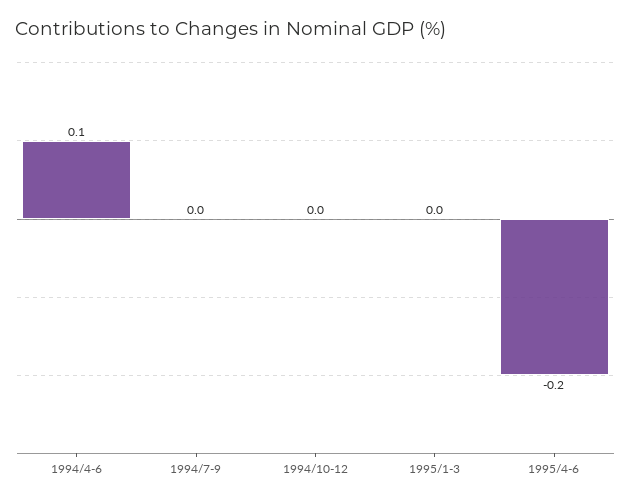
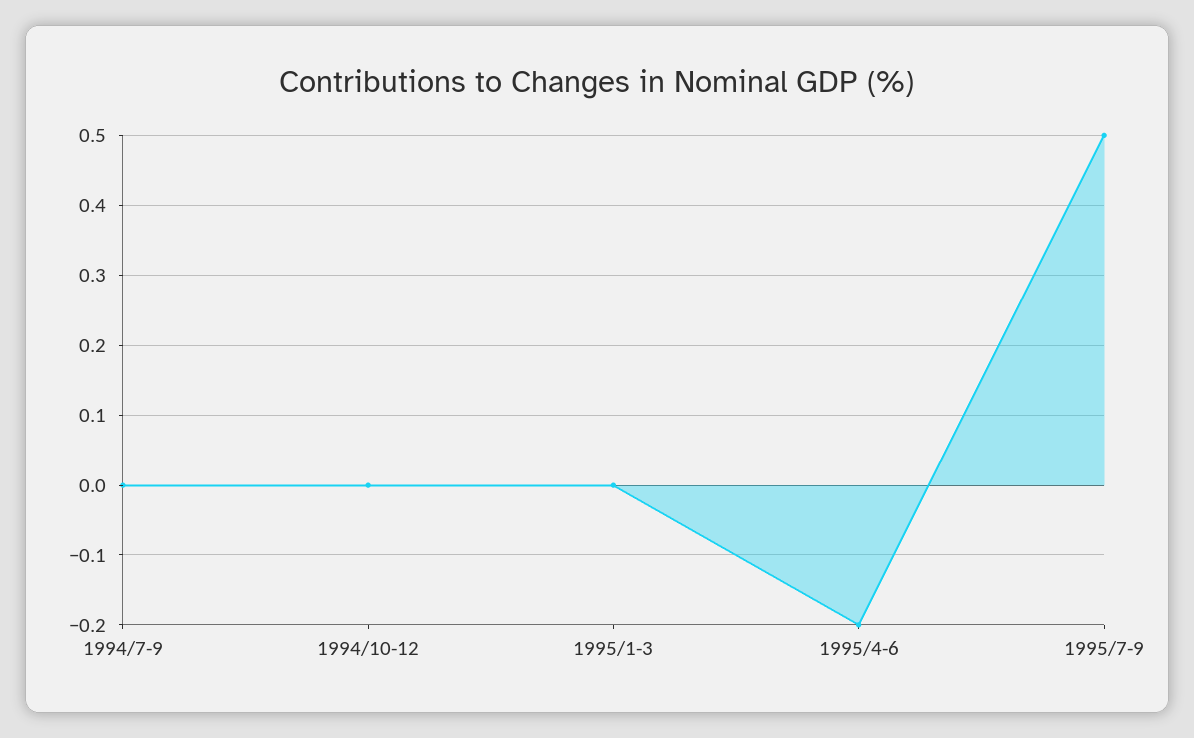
1994/4-6: 0.1 -> none
1995/7-9: none -> 0.5

